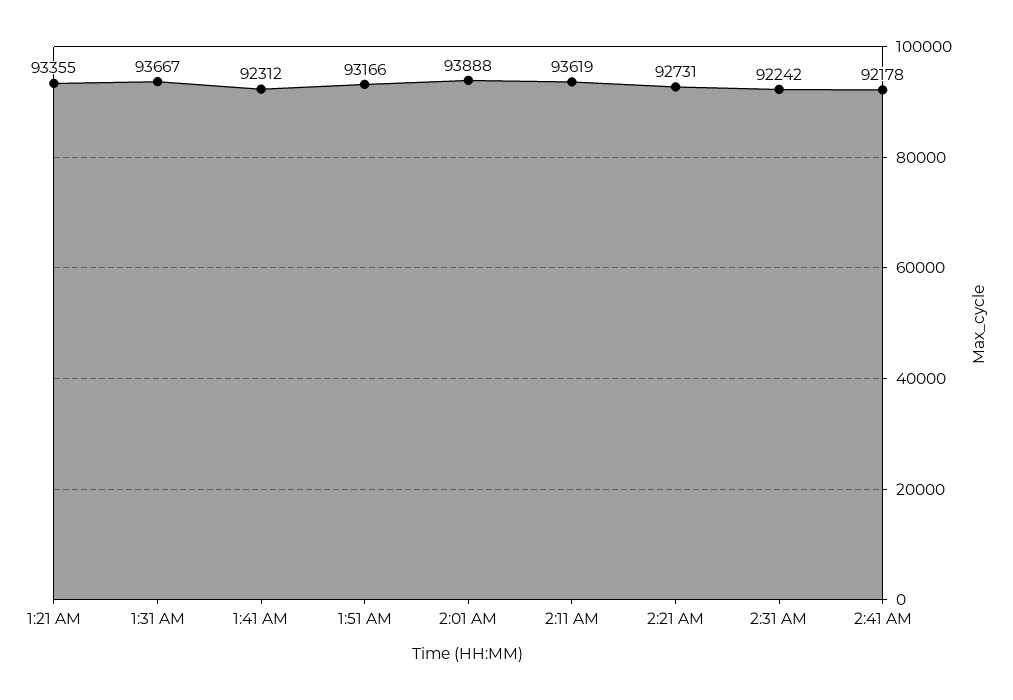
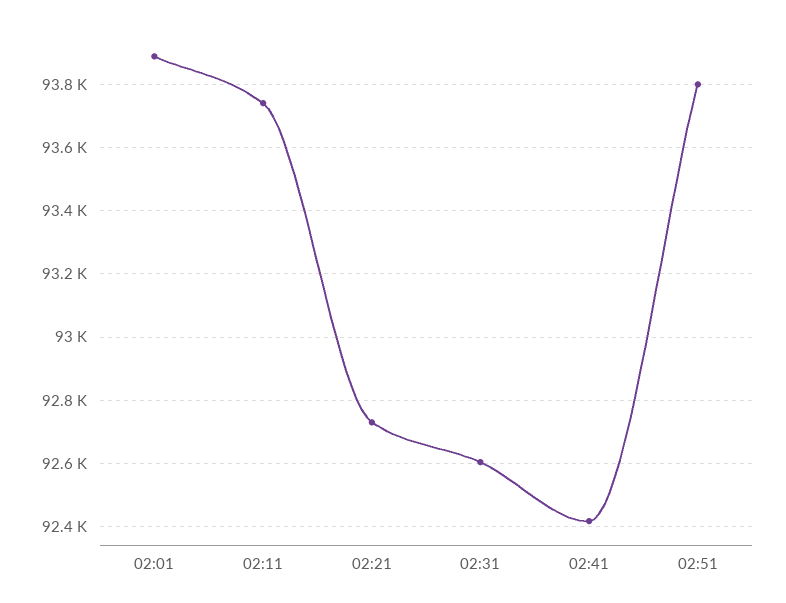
1:21 AM: 93355 -> none
1:31 AM: 93667 -> none
1:41 AM: 92312 -> none
1:51 AM: 93166 -> none
2:11 AM: 93619 -> 93740
2:31 AM: 92242 -> 92600
2:41 AM: 92178 -> 92420
02:51: none -> 93800

